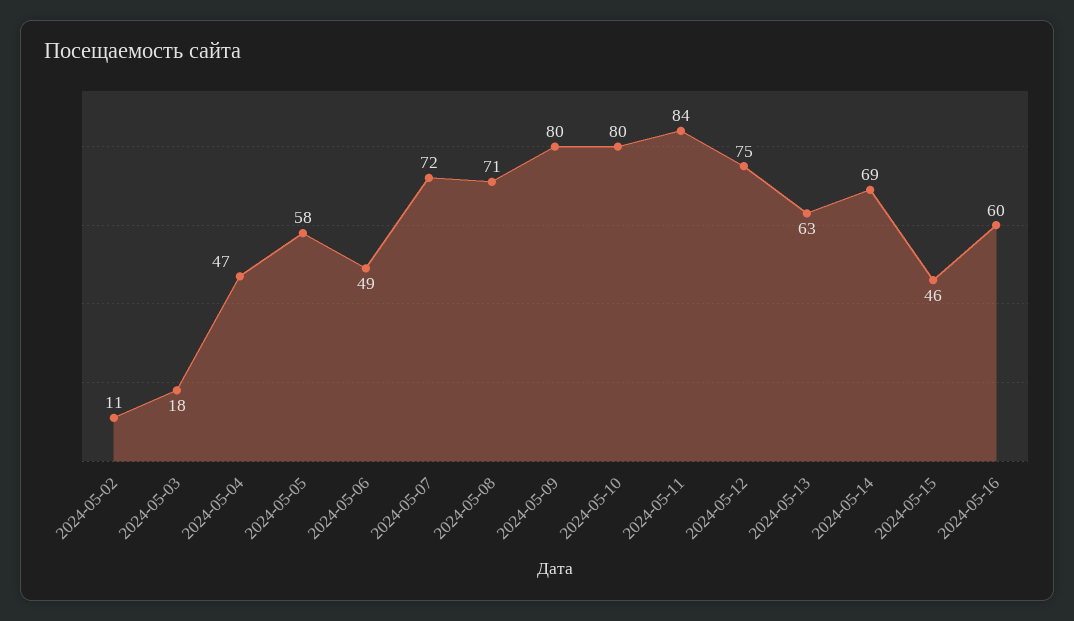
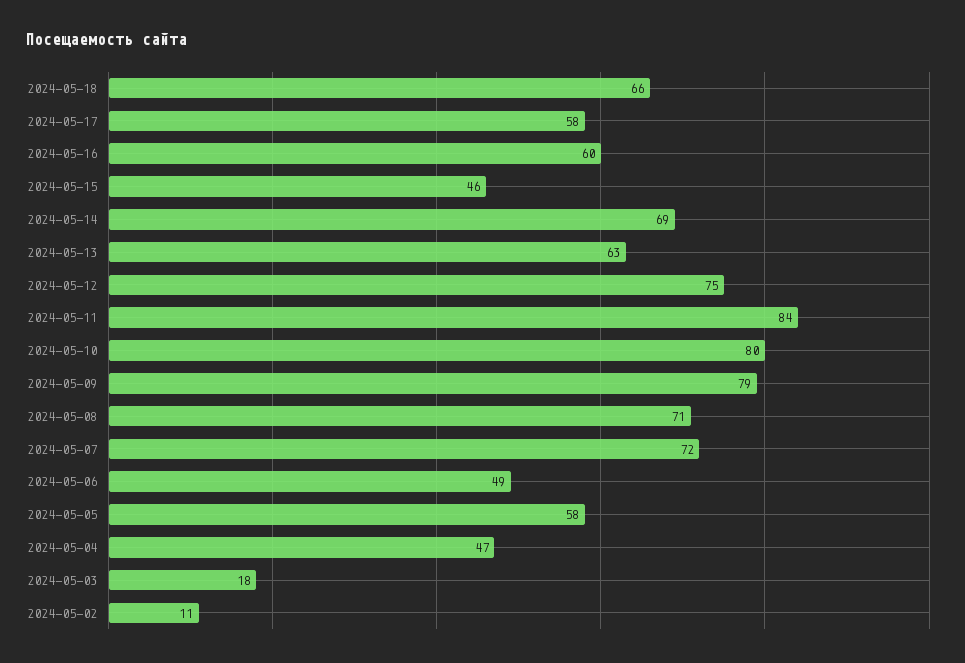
2024-05-09: 80 -> 79
2024-05-18: none -> 66
2024-05-17: none -> 58

